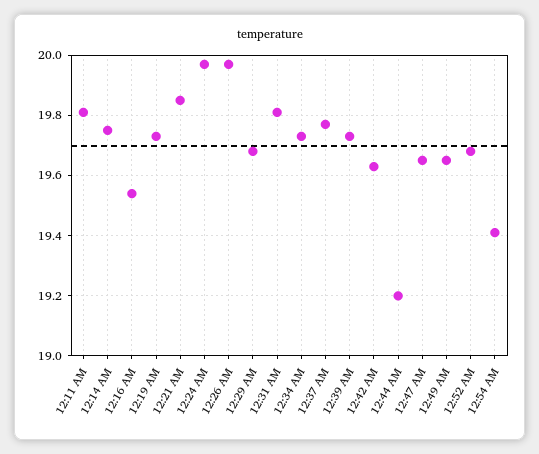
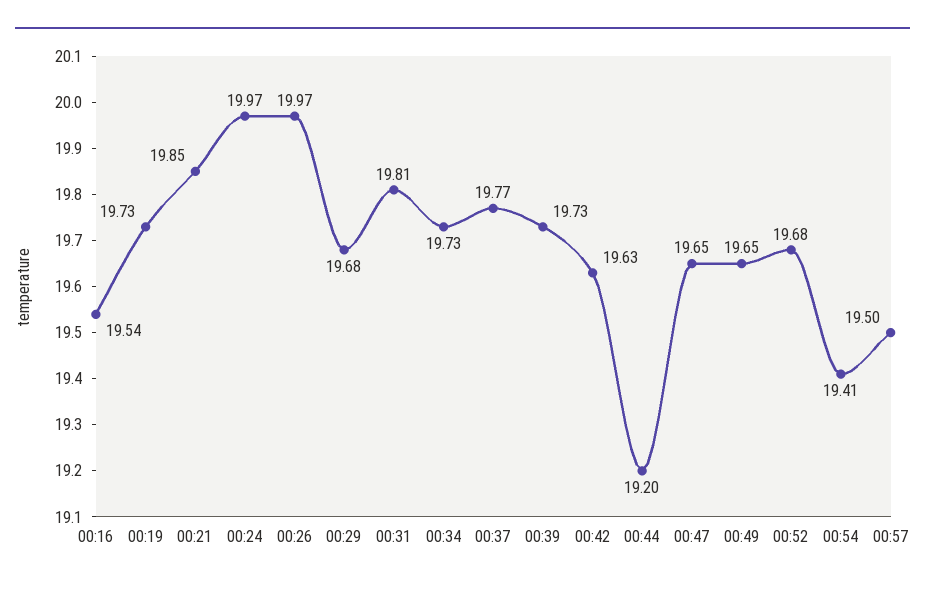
12:11 AM: 19.8 -> none
12:14 AM: 19.75 -> none
00:57: none -> 19.5

